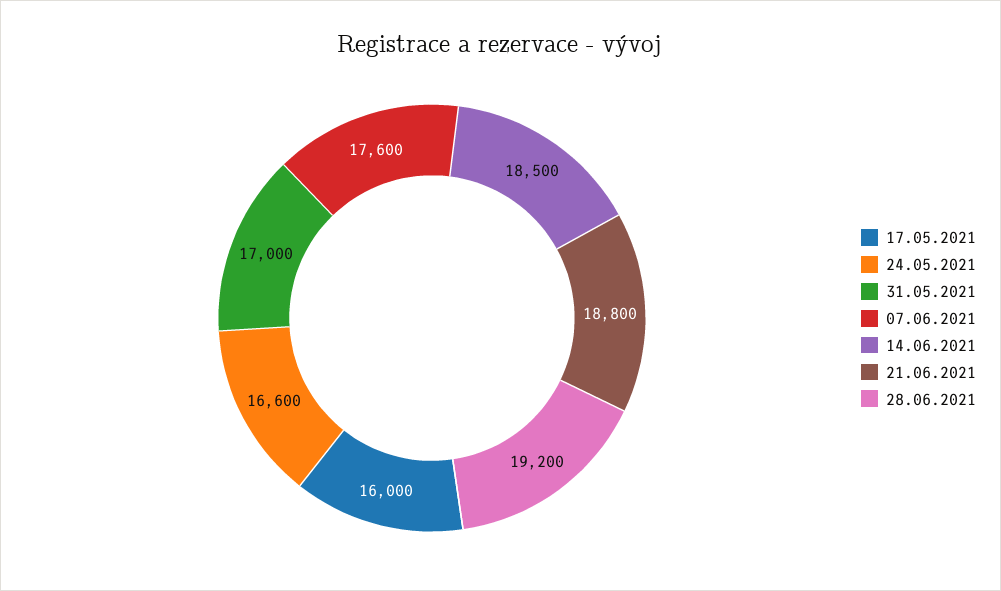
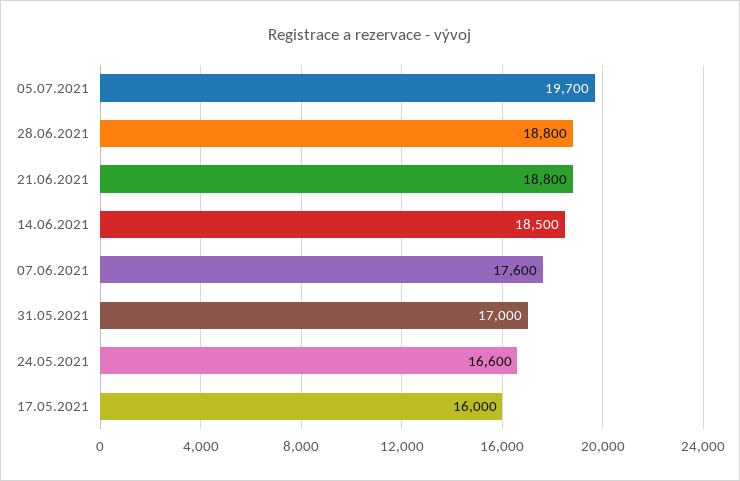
28.06.2021: 19200 -> 18800
05.07.2021: none -> 19700

